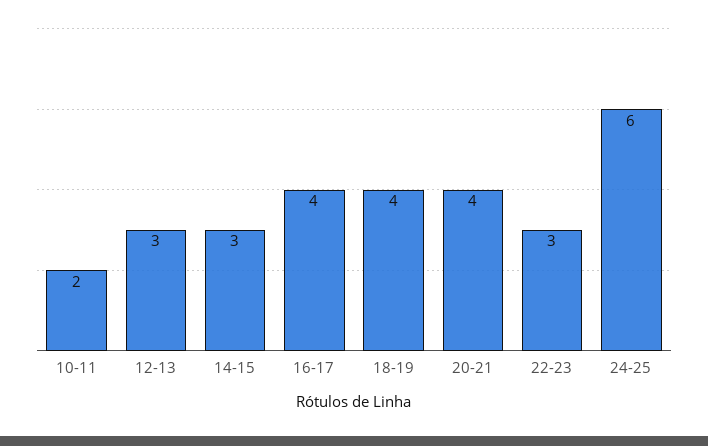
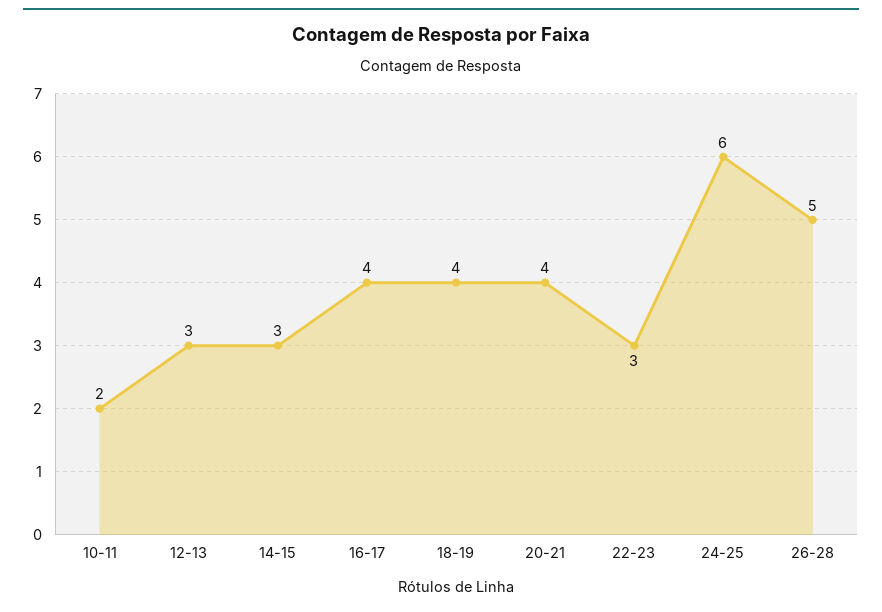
26-28: none -> 5

